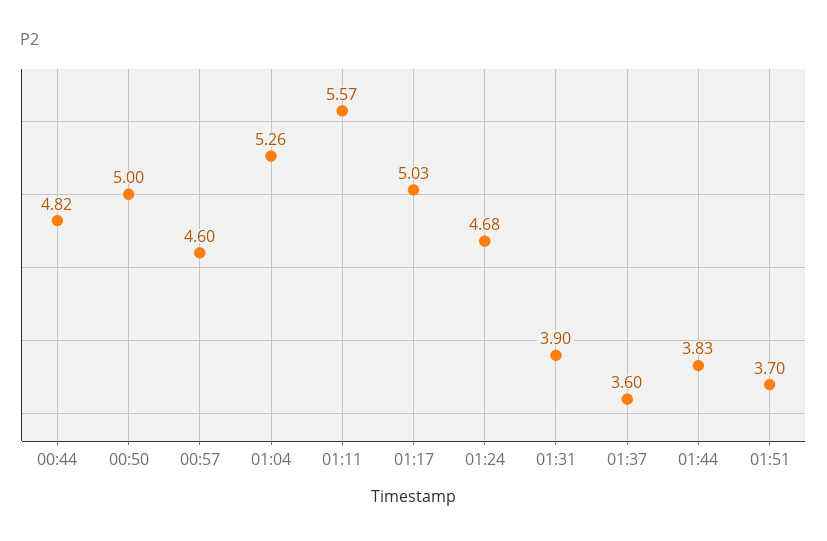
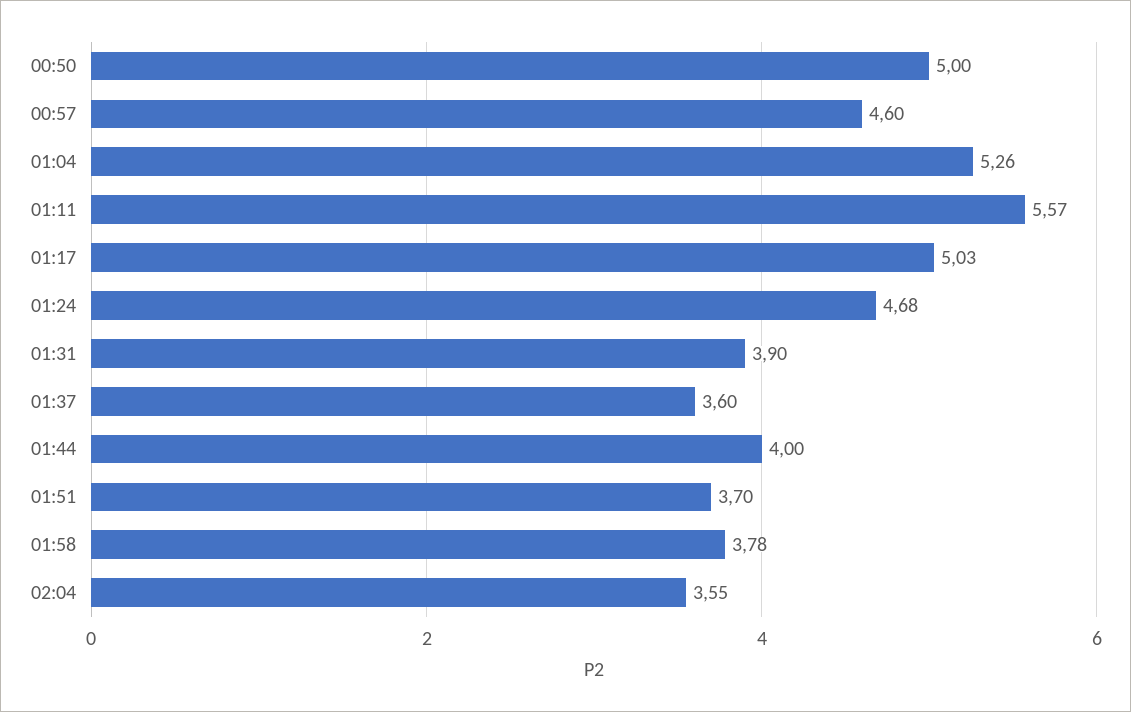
00:44: 4.82 -> none
01:44: 3.83 -> 4
01:58: none -> 3.78
02:04: none -> 3.55

